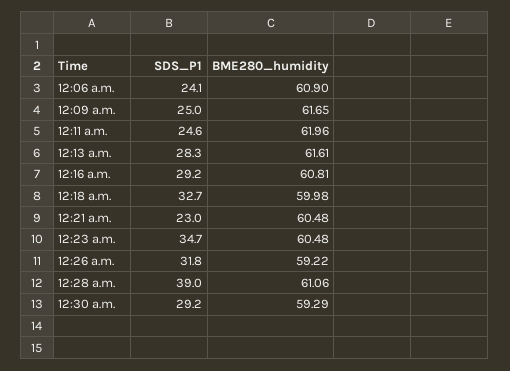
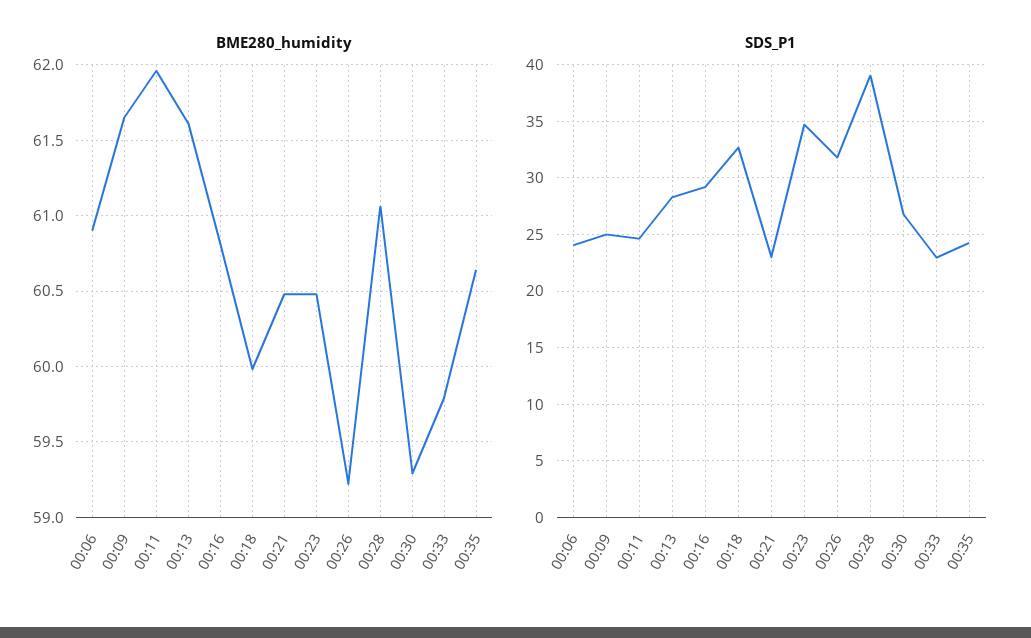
SDS_P1, 12:30 a.m.: 29.2 -> 27
BME280_humidity, 00:33: none -> 59.8
BME280_humidity, 00:35: none -> 60.65
SDS_P1, 00:33: none -> 23
SDS_P1, 00:35: none -> 24

